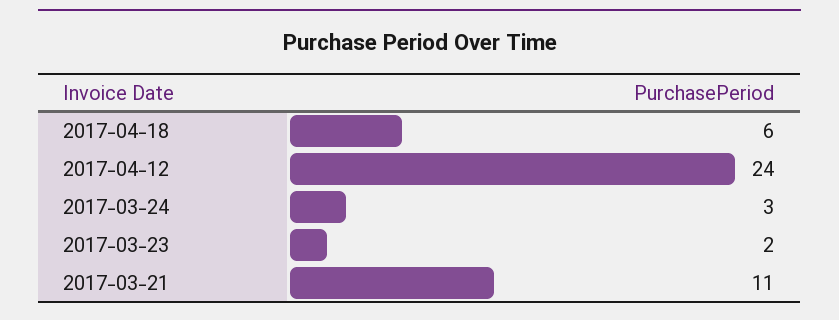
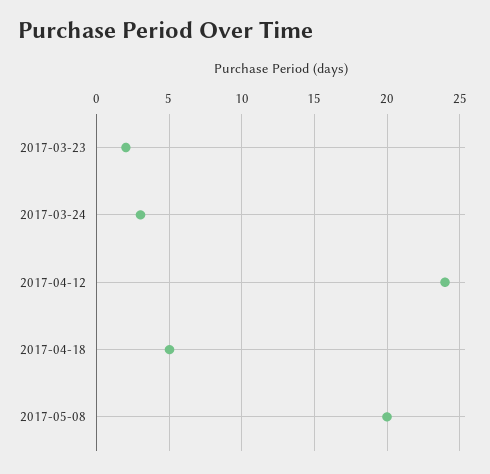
2017-04-18: 6 -> 5
2017-03-21: 11 -> none
2017-05-08: none -> 20

